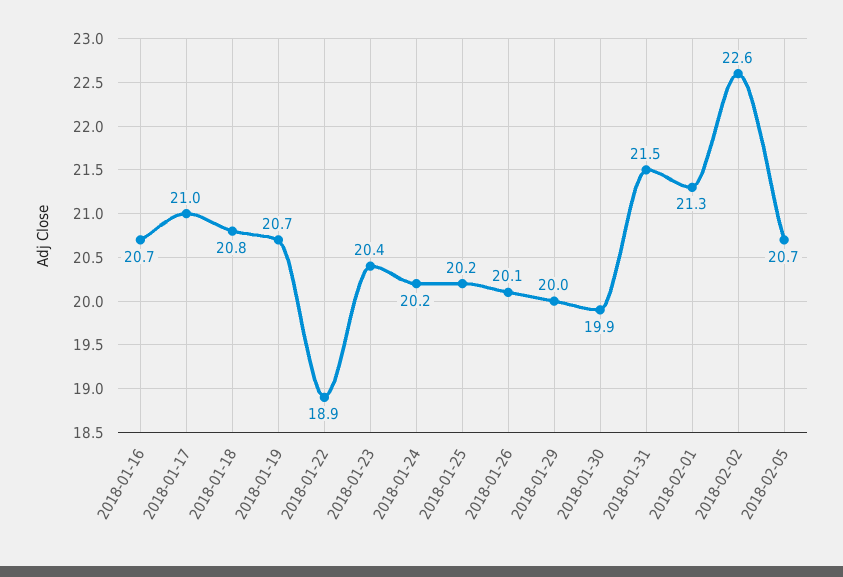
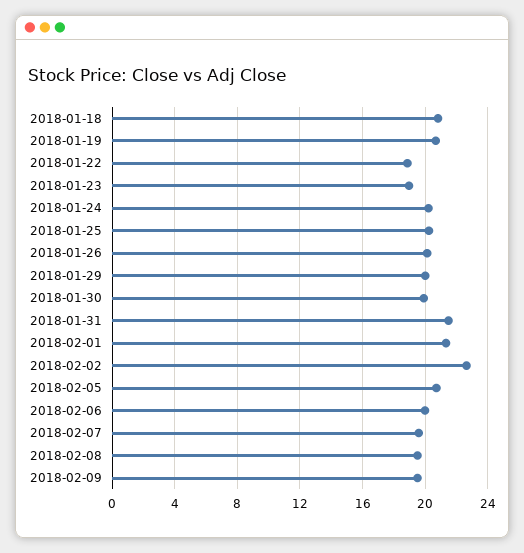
2018-01-16: 20.7 -> none
2018-01-17: 21 -> none
2018-01-23: 20.4 -> 19
2018-02-06: none -> 20
2018-02-07: none -> 19.5
2018-02-08: none -> 19.5
2018-02-09: none -> 19.5

